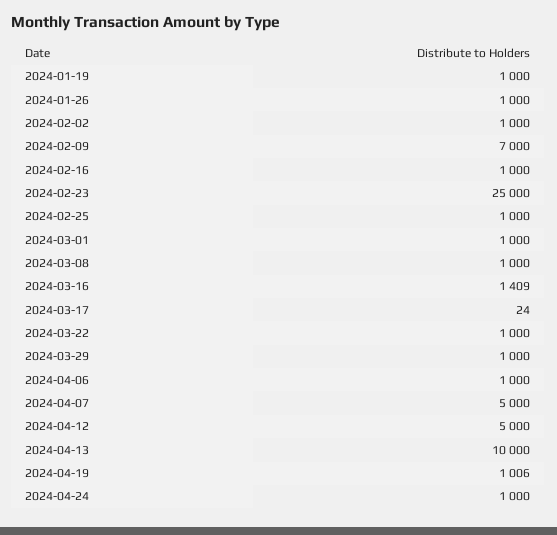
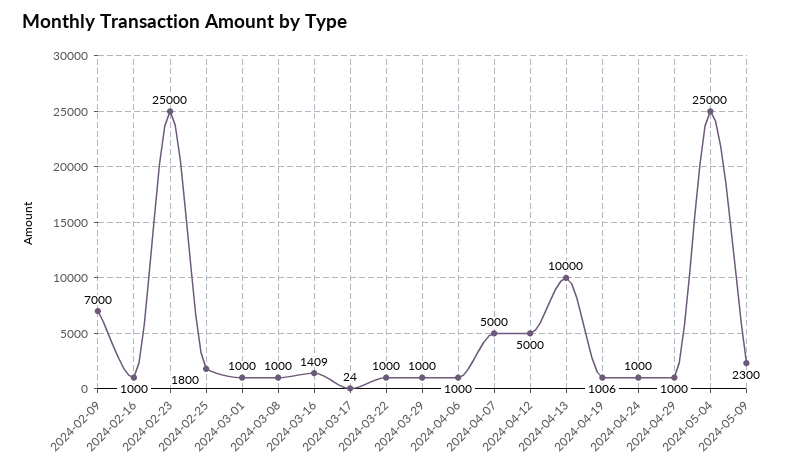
2024-01-19: 1000 -> none
2024-01-26: 1000 -> none
2024-02-02: 1000 -> none
2024-02-25: 1000 -> 1800
2024-04-29: none -> 1000
2024-05-04: none -> 25000
2024-05-09: none -> 2300

